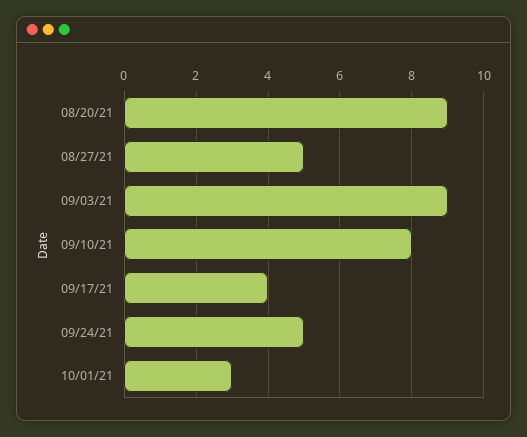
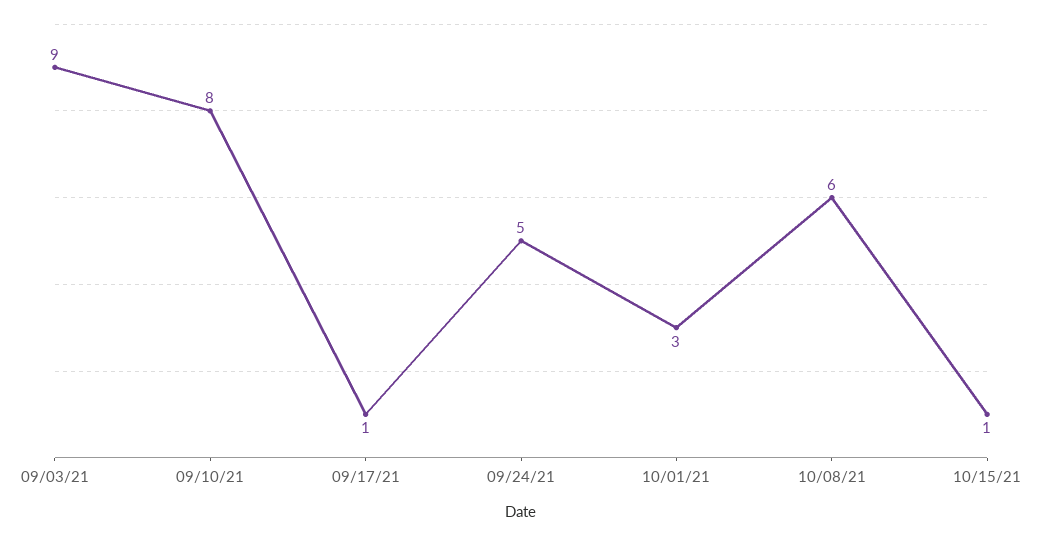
08/20/21: 9 -> none
08/27/21: 5 -> none
09/17/21: 4 -> 1
10/08/21: none -> 6
10/15/21: none -> 1

